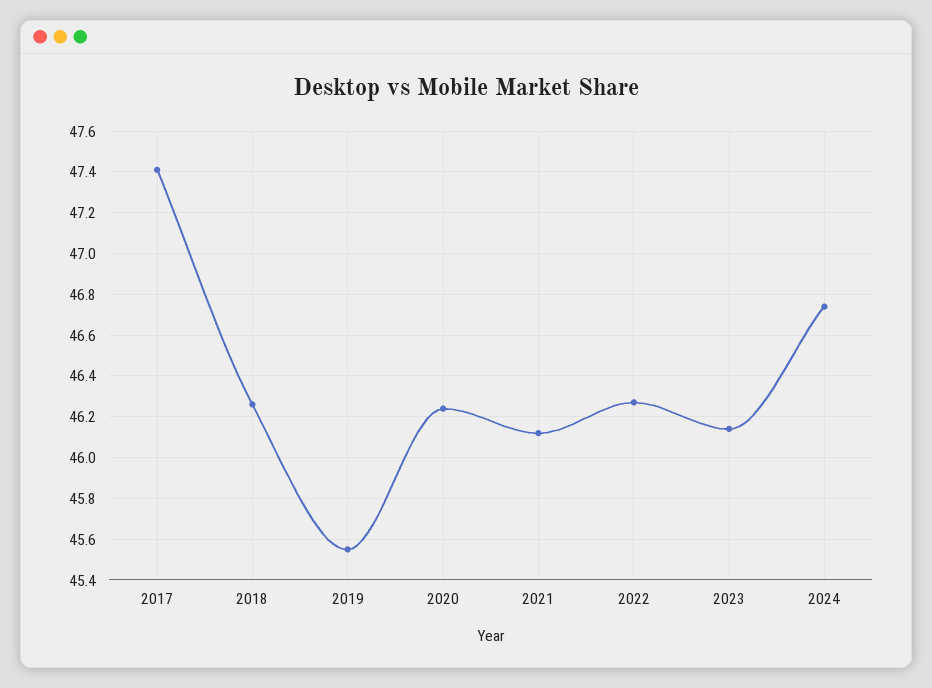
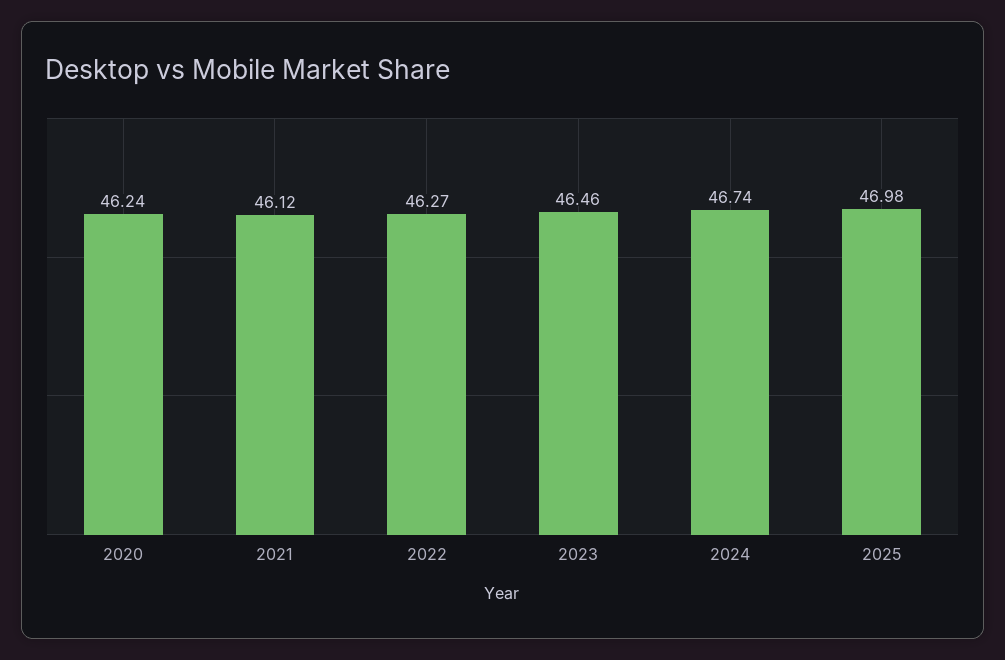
2017: 47.4 -> none
2018: 46.25 -> none
2019: 45.55 -> none
2023: 46.15 -> 46.46
2025: none -> 46.98

